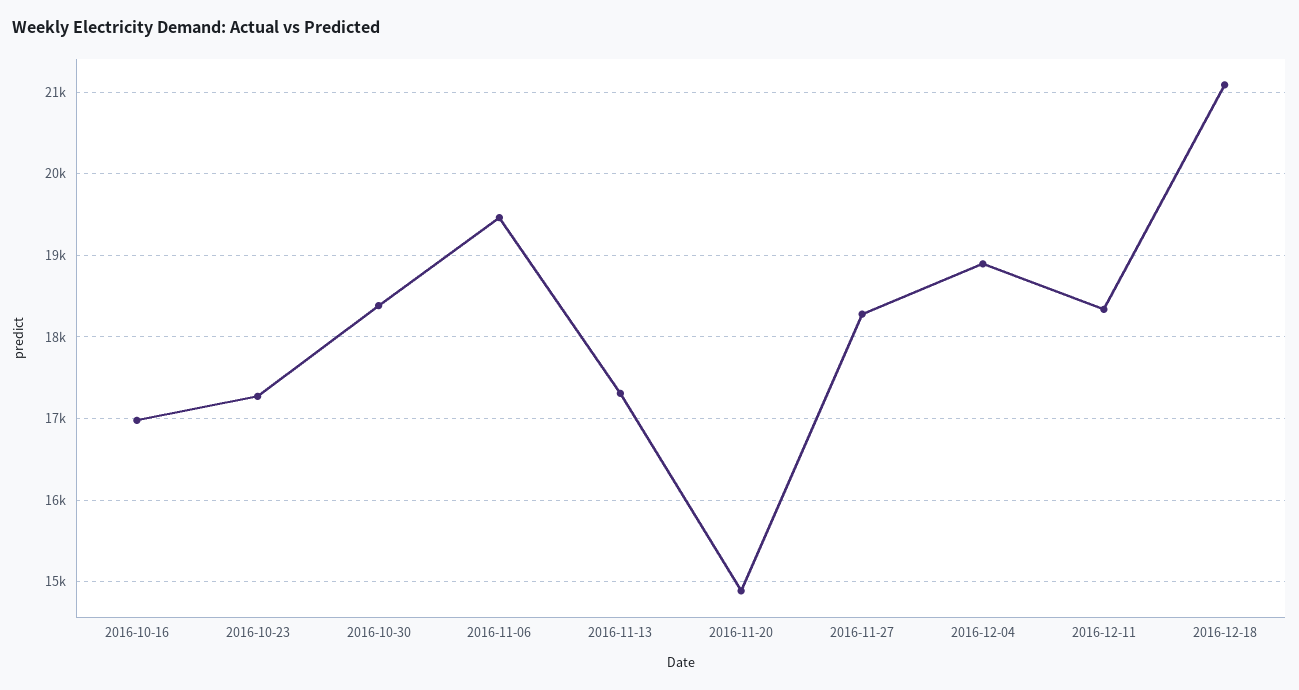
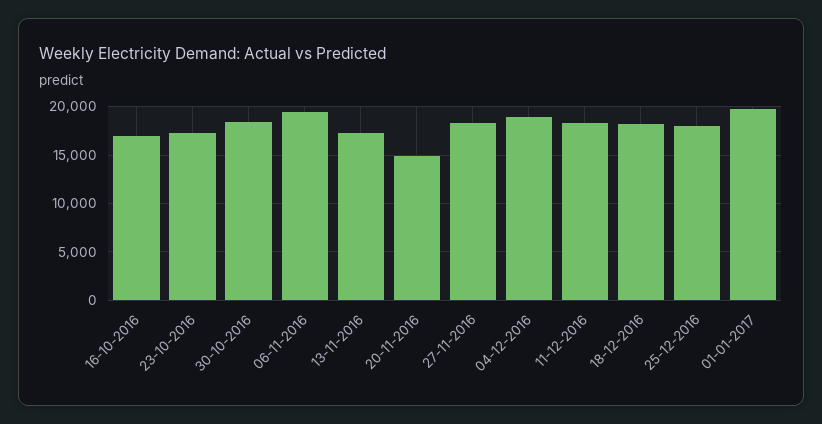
2016-12-18: 21100 -> 18000
25-12-2016: none -> 18000
01-01-2017: none -> 20000

